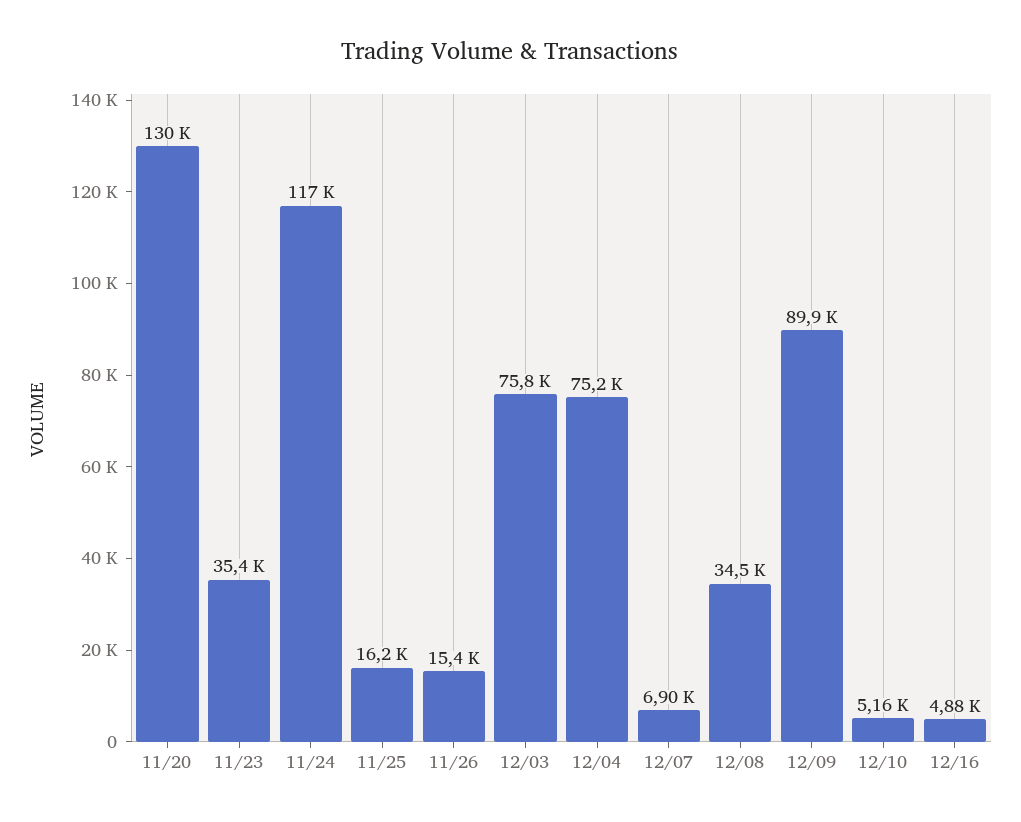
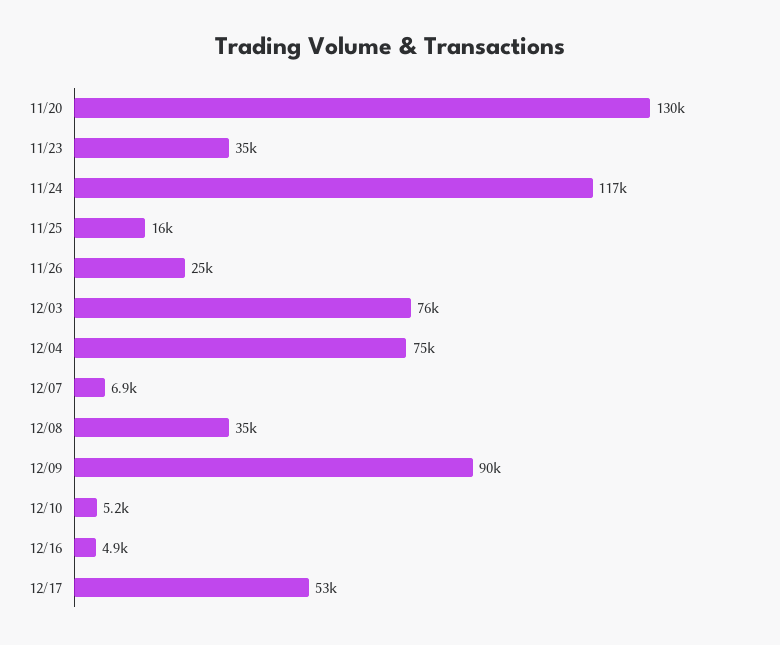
11/26: 15400 -> 25000
12/17: none -> 53000

